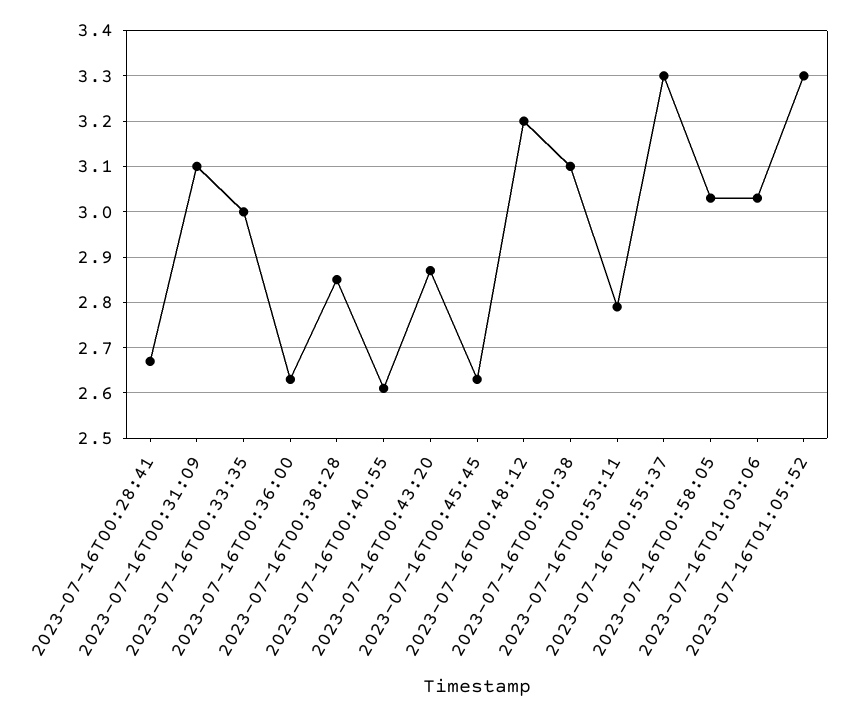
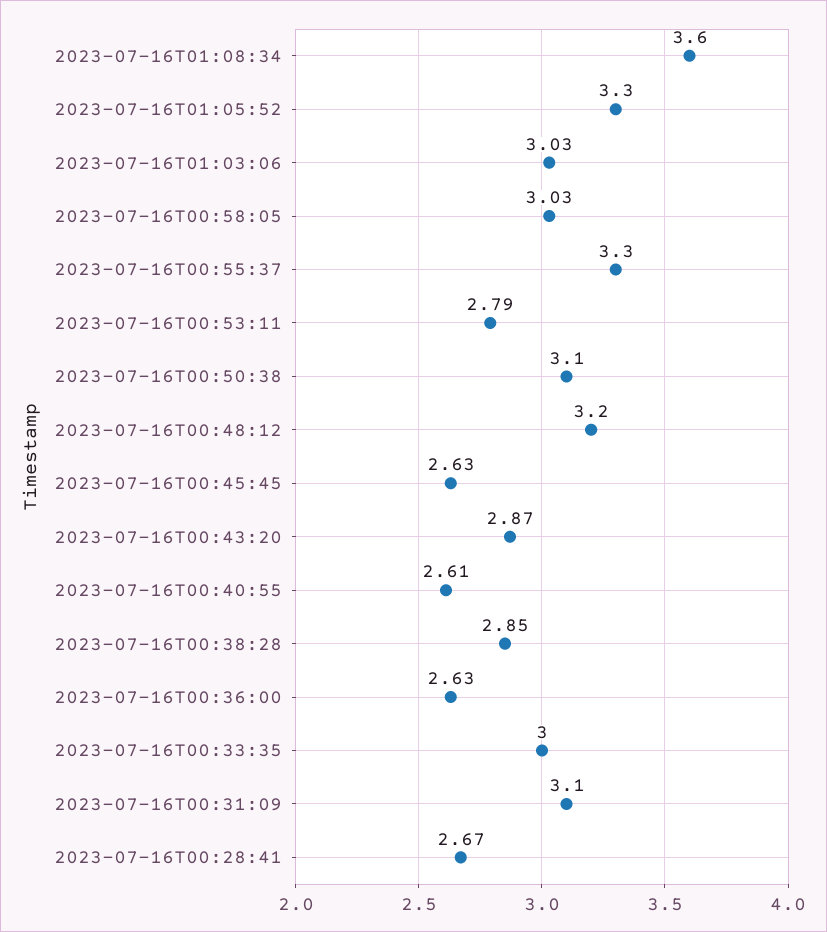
2023-07-16T01:08:34: none -> 3.6

